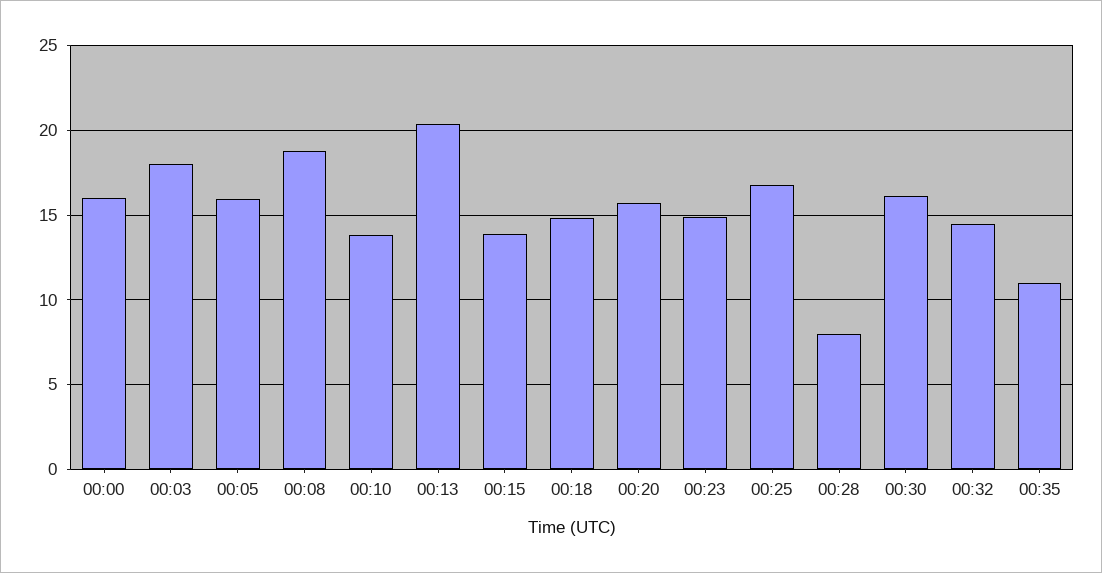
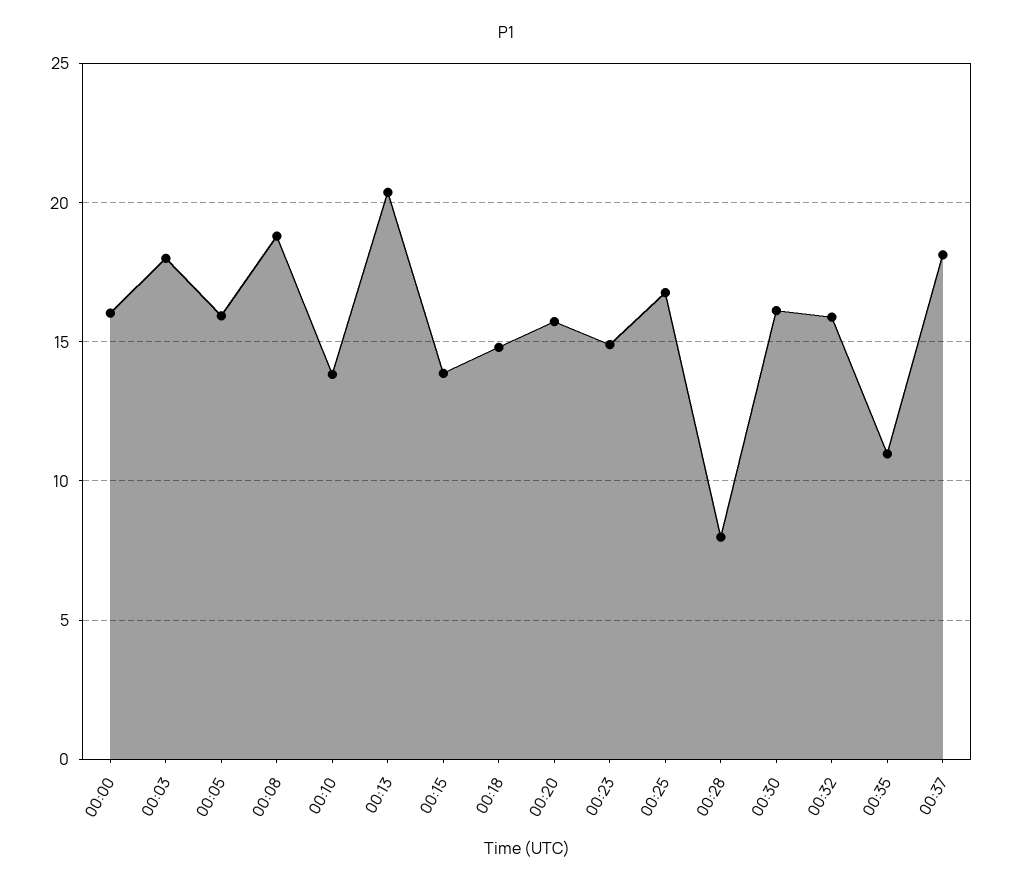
00:32: 14.5 -> 16
00:37: none -> 18

